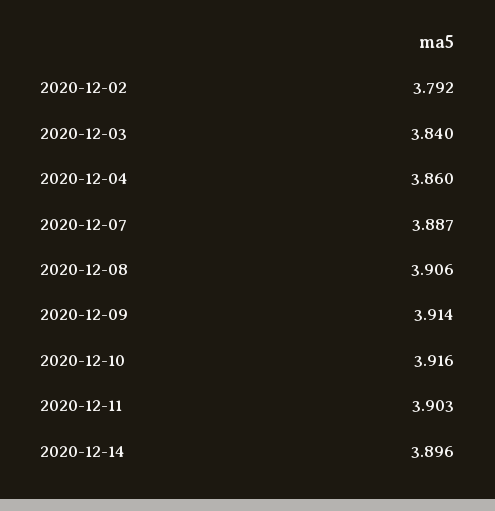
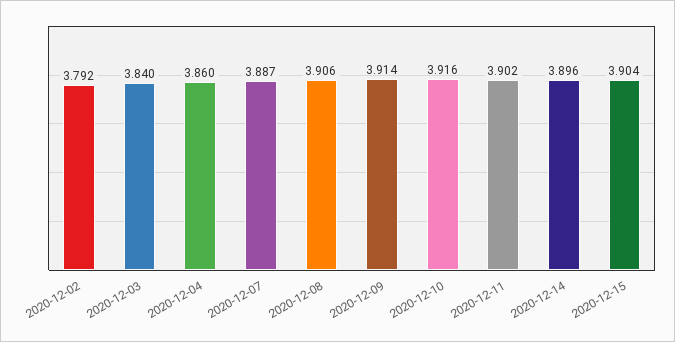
2020-12-11: 3.903 -> 3.902
2020-12-15: none -> 3.904

